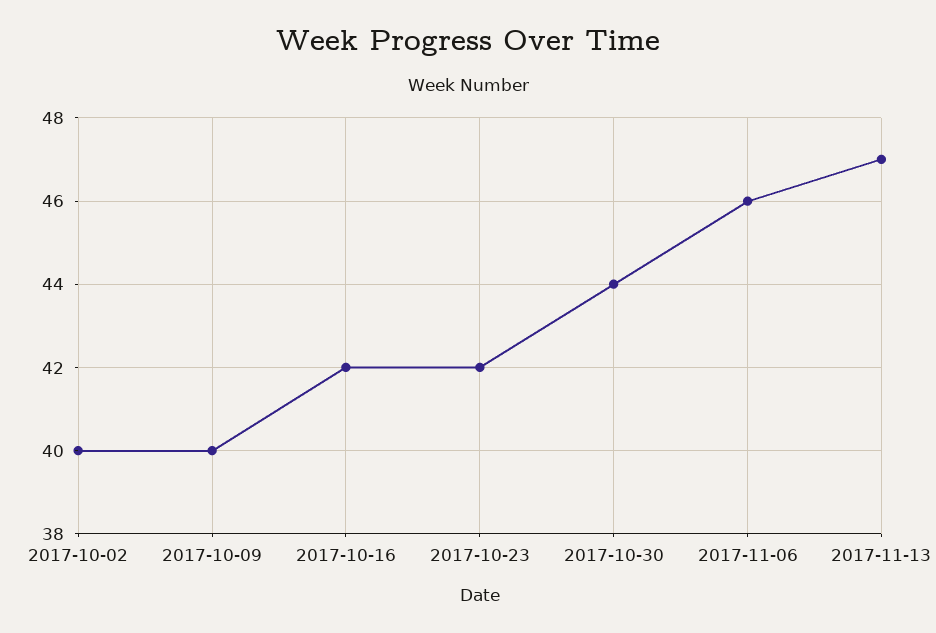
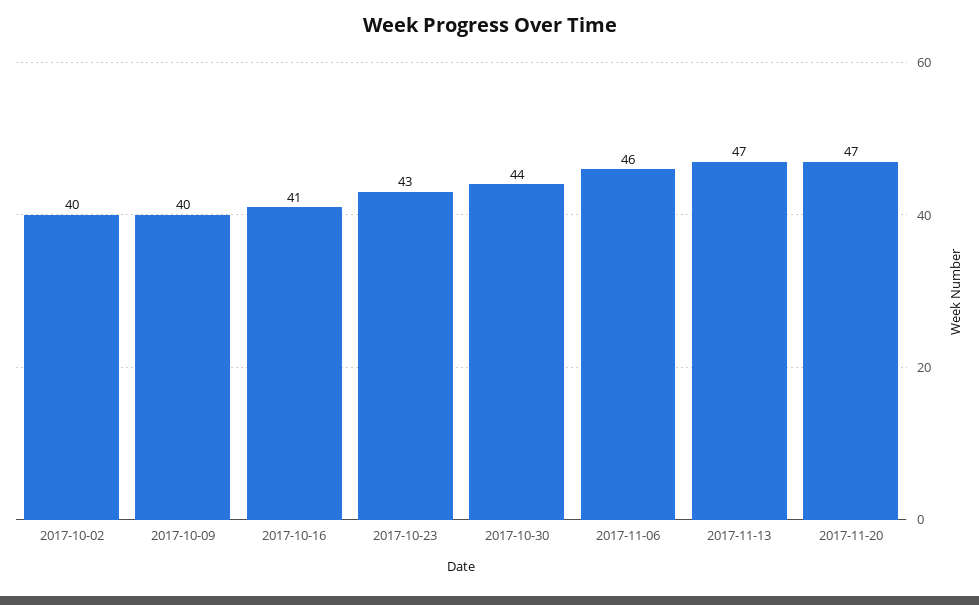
2017-10-16: 42 -> 41
2017-10-23: 42 -> 43
2017-11-20: none -> 47

